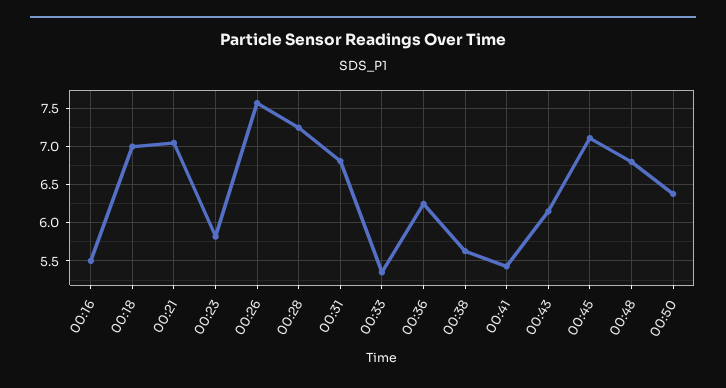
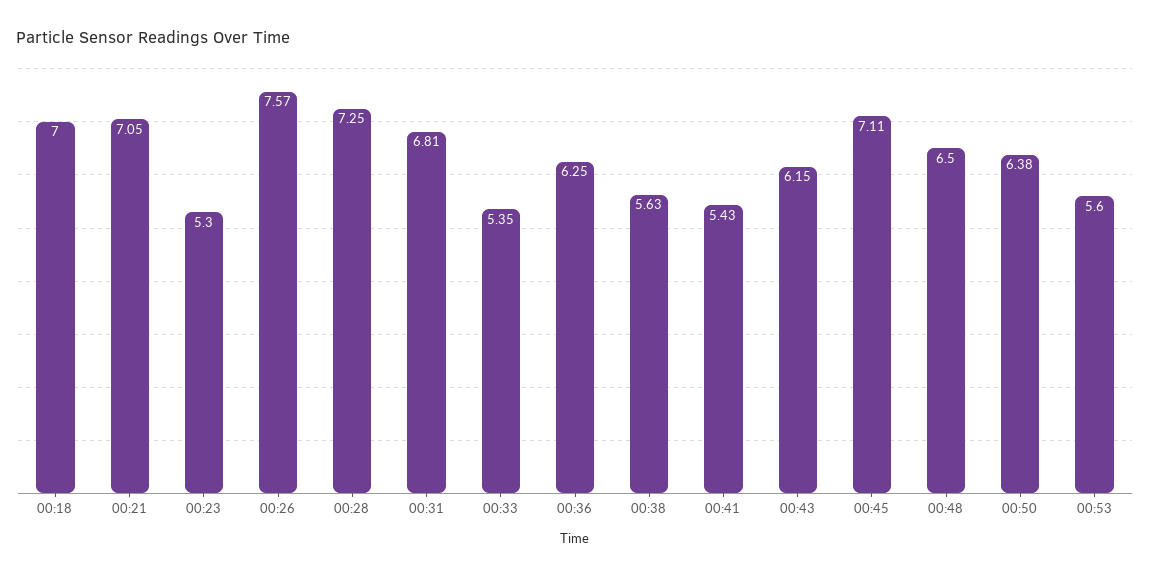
00:16: 5.5 -> none
00:23: 5.8 -> 5.3
00:48: 6.8 -> 6.5
00:53: none -> 5.6

